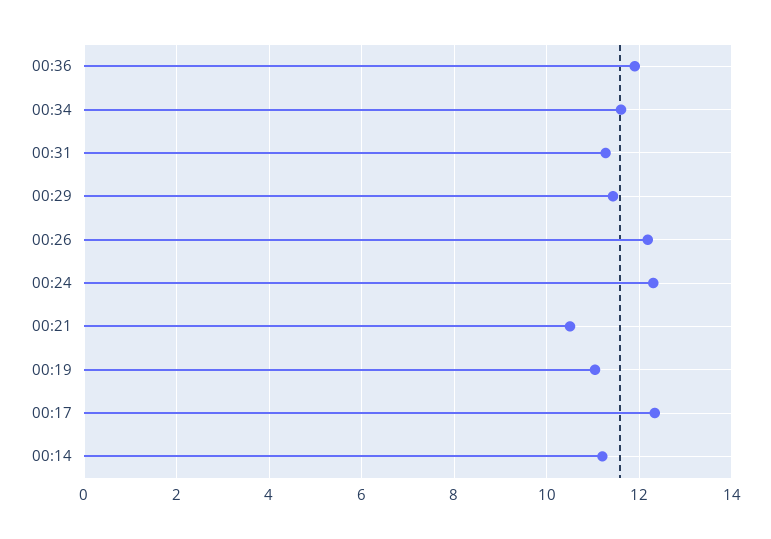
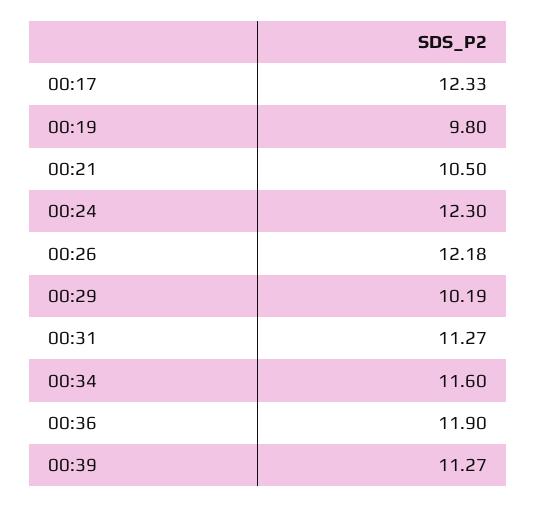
00:29: 11.4 -> 10.19
00:19: 11 -> 9.8
00:14: 11.2 -> none
00:39: none -> 11.27

